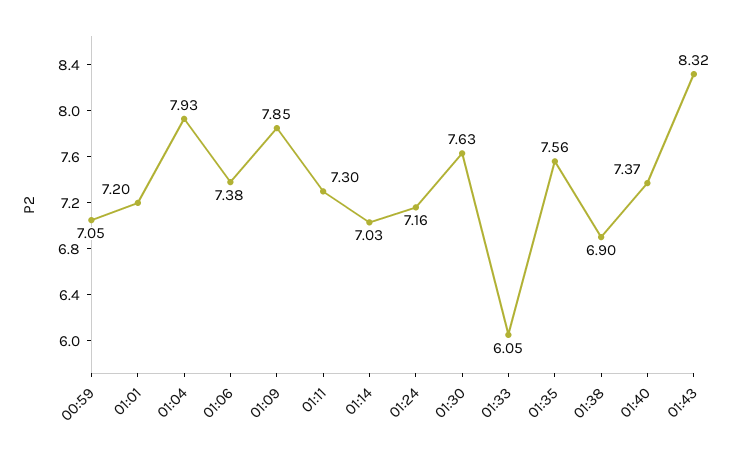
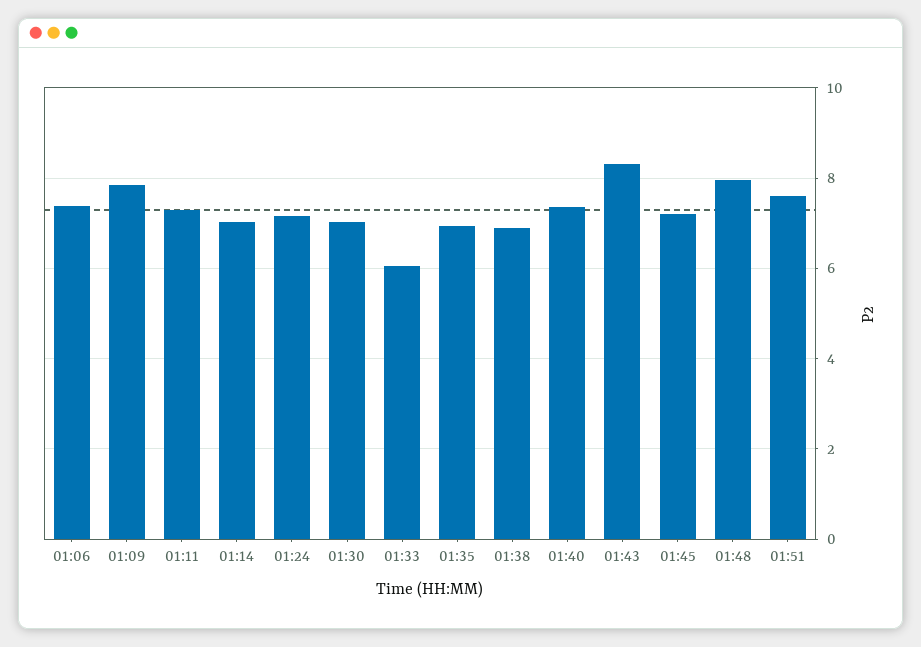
00:59: 7.05 -> none
01:01: 7.2 -> none
01:04: 7.93 -> none
01:30: 7.63 -> 7
01:35: 7.56 -> 7
01:45: none -> 7.2
01:48: none -> 8
01:51: none -> 7.6

